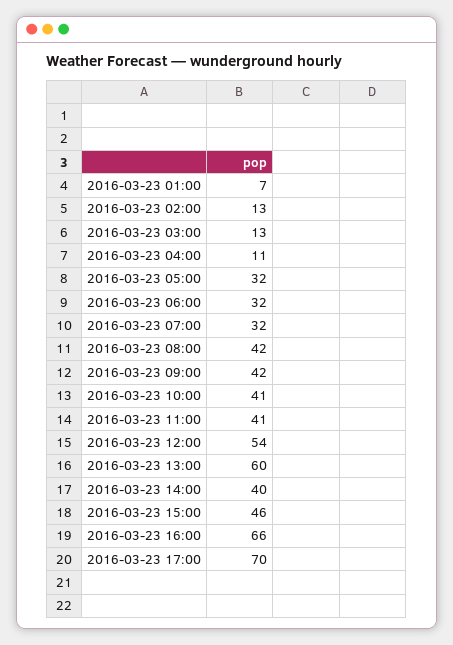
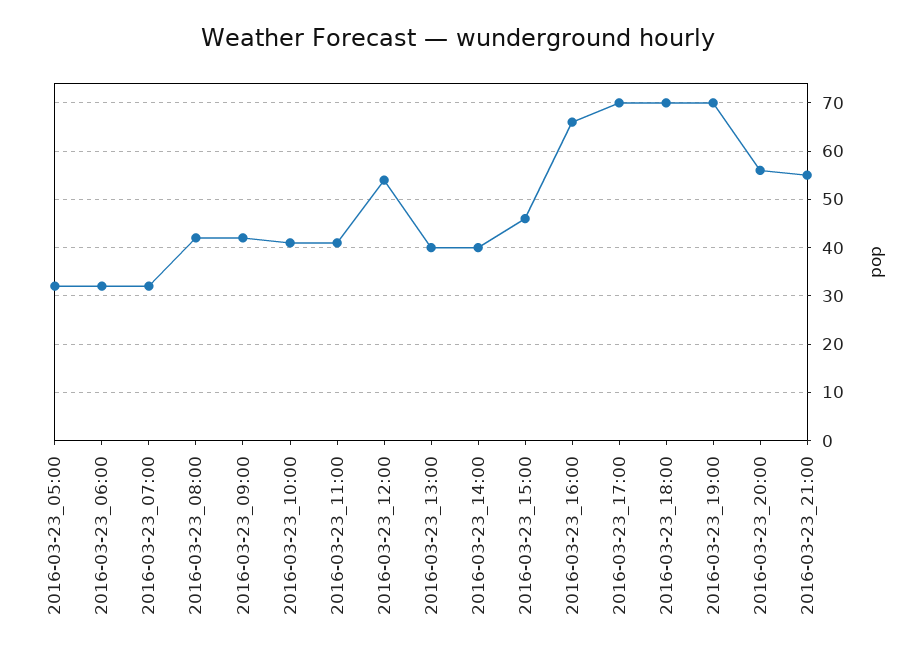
2016-03-23 01:00: 7 -> none
2016-03-23 02:00: 13 -> none
2016-03-23 03:00: 13 -> none
2016-03-23 04:00: 11 -> none
2016-03-23 13:00: 60 -> 40
2016-03-23_18:00: none -> 70
2016-03-23_19:00: none -> 70
2016-03-23_20:00: none -> 55
2016-03-23_21:00: none -> 55

